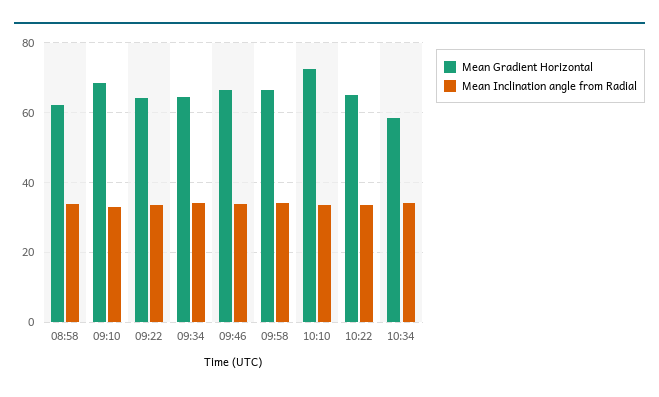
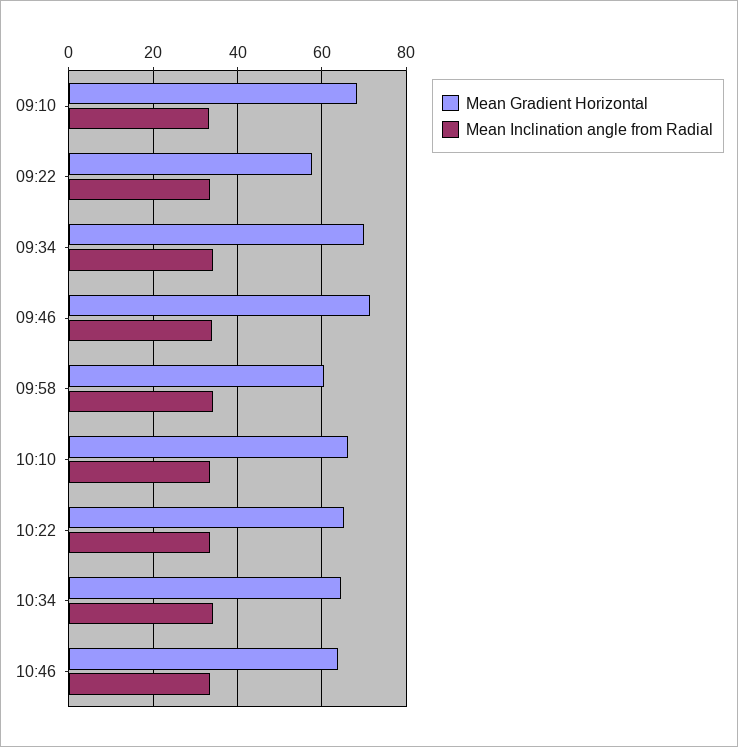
Mean Gradient Horizontal, 08:58: 62 -> none
Mean Inclination angle from Radial, 08:58: 34 -> none
Mean Gradient Horizontal, 09:22: 64 -> 58
Mean Gradient Horizontal, 09:34: 64 -> 70
Mean Gradient Horizontal, 09:46: 66 -> 72
Mean Gradient Horizontal, 09:58: 66 -> 60
Mean Gradient Horizontal, 10:10: 72 -> 66
Mean Gradient Horizontal, 10:34: 58 -> 64
Mean Gradient Horizontal, 10:46: none -> 64
Mean Inclination angle from Radial, 10:46: none -> 34

